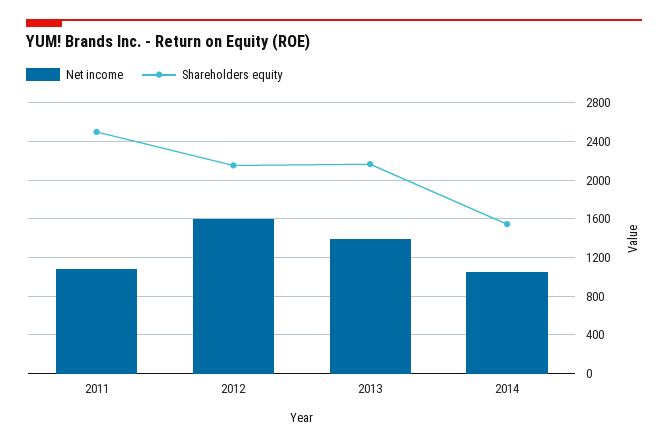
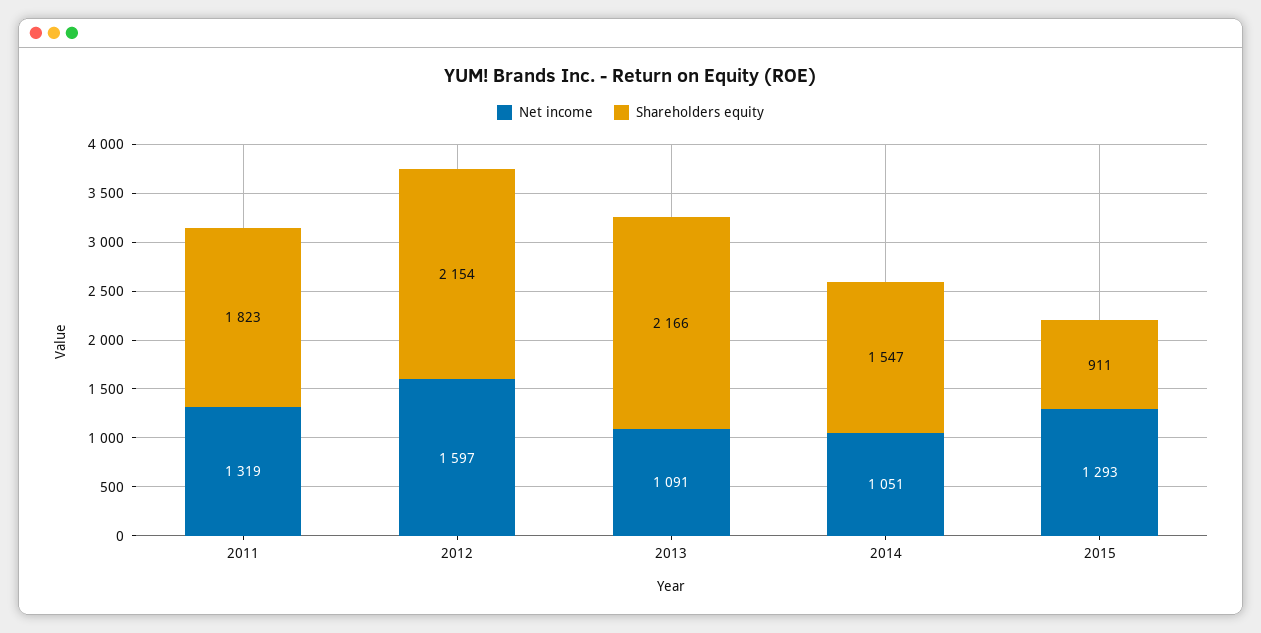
Net income, 2011: 1100 -> 1319
Shareholders equity, 2011: 2500 -> 1823
Net income, 2013: 1400 -> 1091
Net income, 2015: none -> 1293
Shareholders equity, 2015: none -> 911

